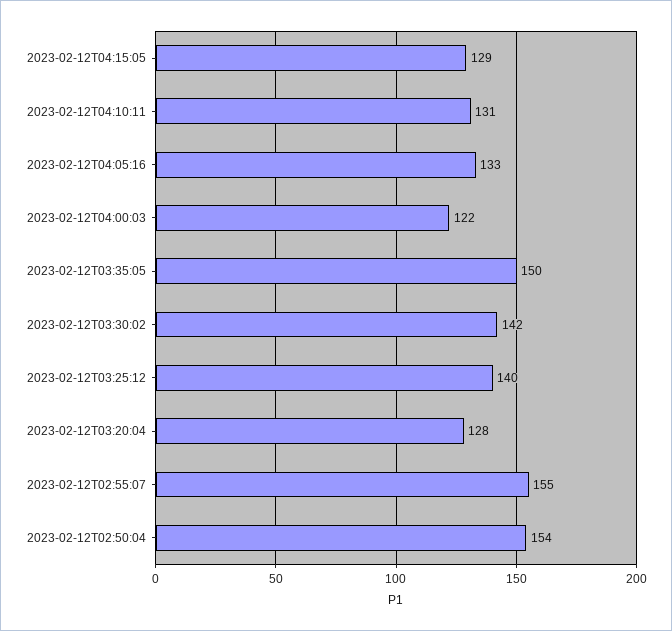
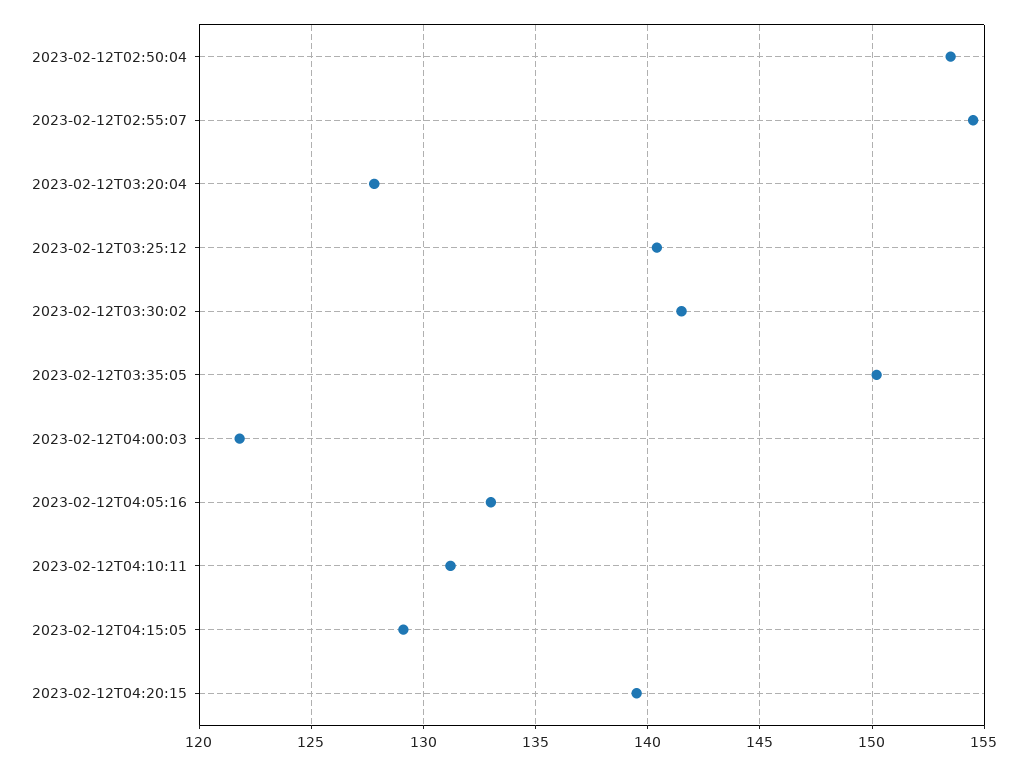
2023-02-12T04:20:15: none -> 139.5

